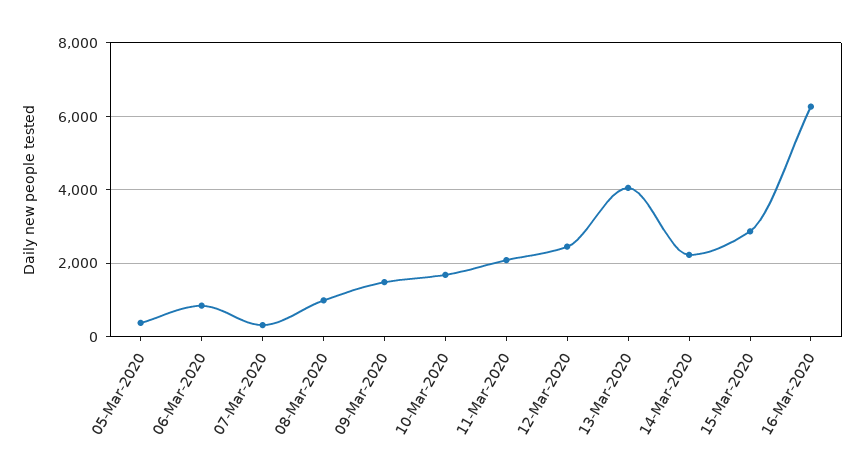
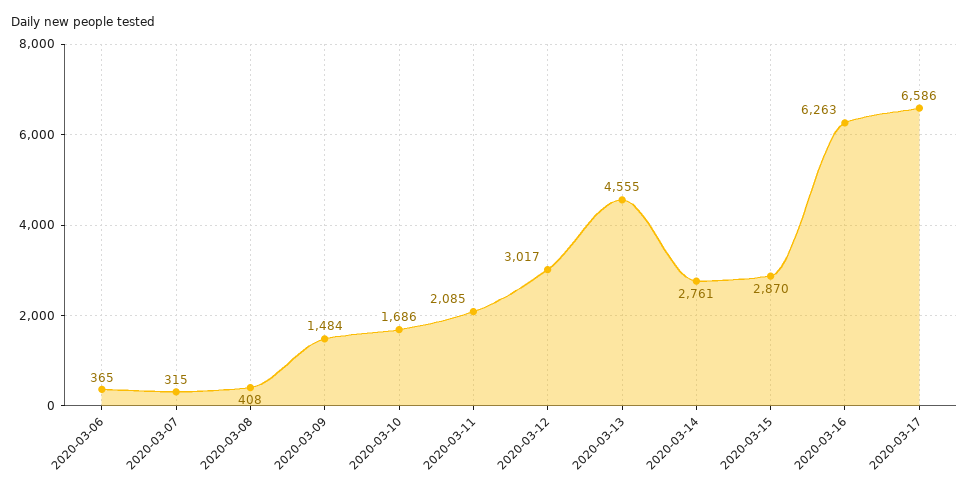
05-Mar-2020: 400 -> none
06-Mar-2020: 800 -> 365
08-Mar-2020: 1000 -> 408
12-Mar-2020: 2400 -> 3017
13-Mar-2020: 4000 -> 4555
14-Mar-2020: 2200 -> 2761
2020-03-17: none -> 6586

